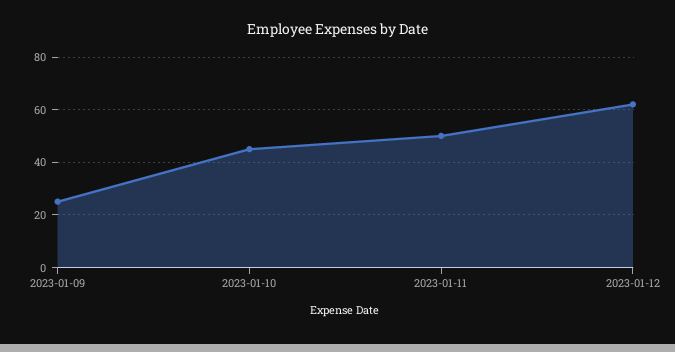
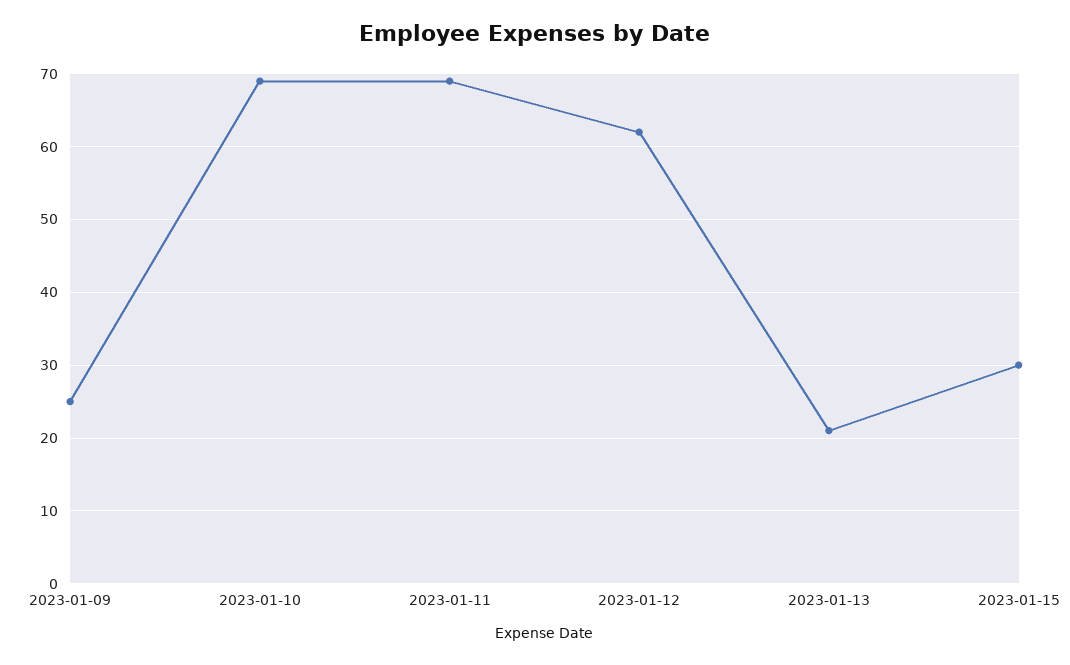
2023-01-10: 45 -> 69
2023-01-11: 50 -> 69
2023-01-13: none -> 21
2023-01-15: none -> 30

